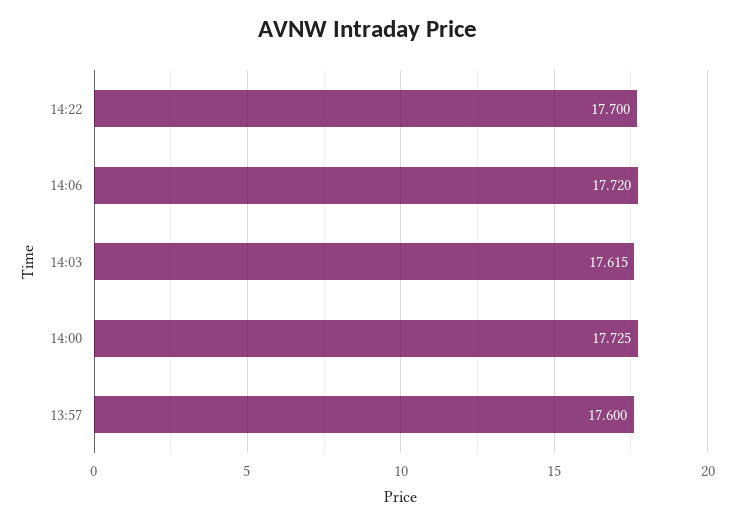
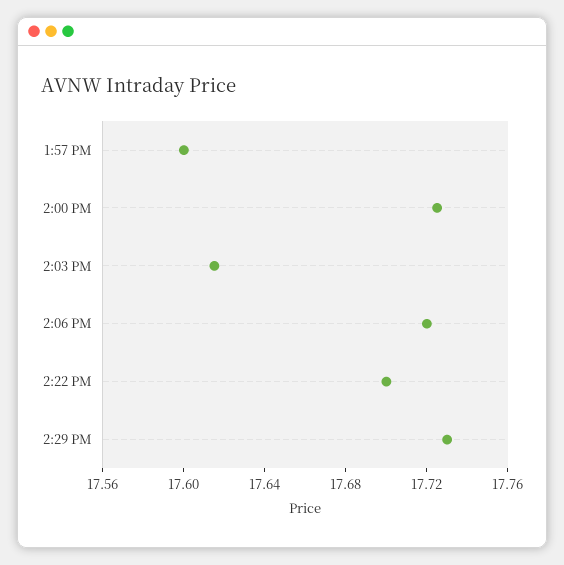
2:29 PM: none -> 17.73

